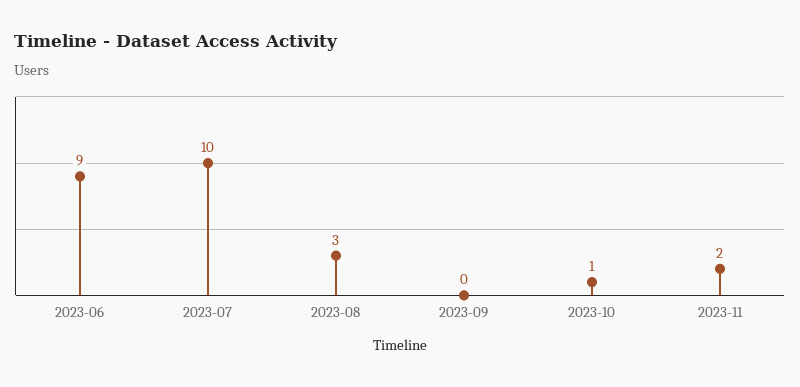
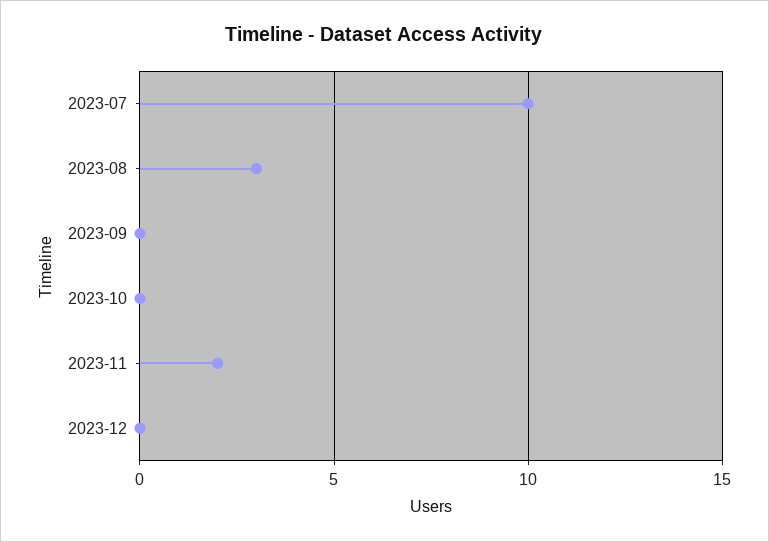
2023-06: 9 -> none
2023-10: 1 -> 0
2023-12: none -> 0

